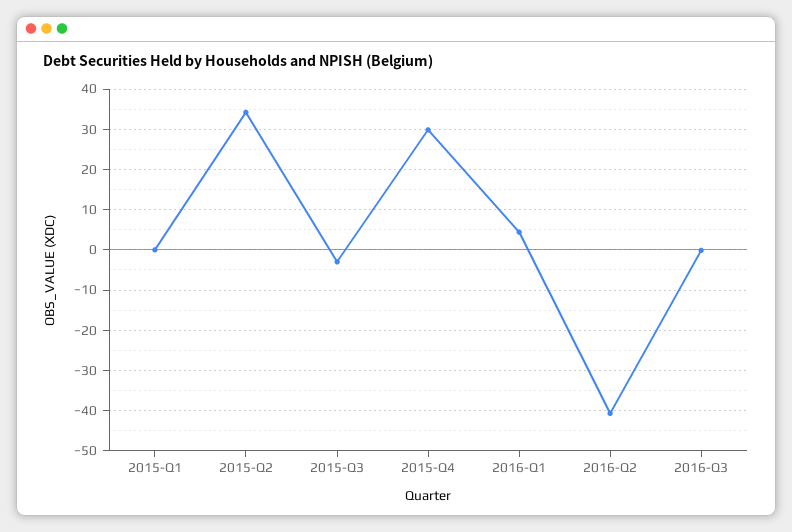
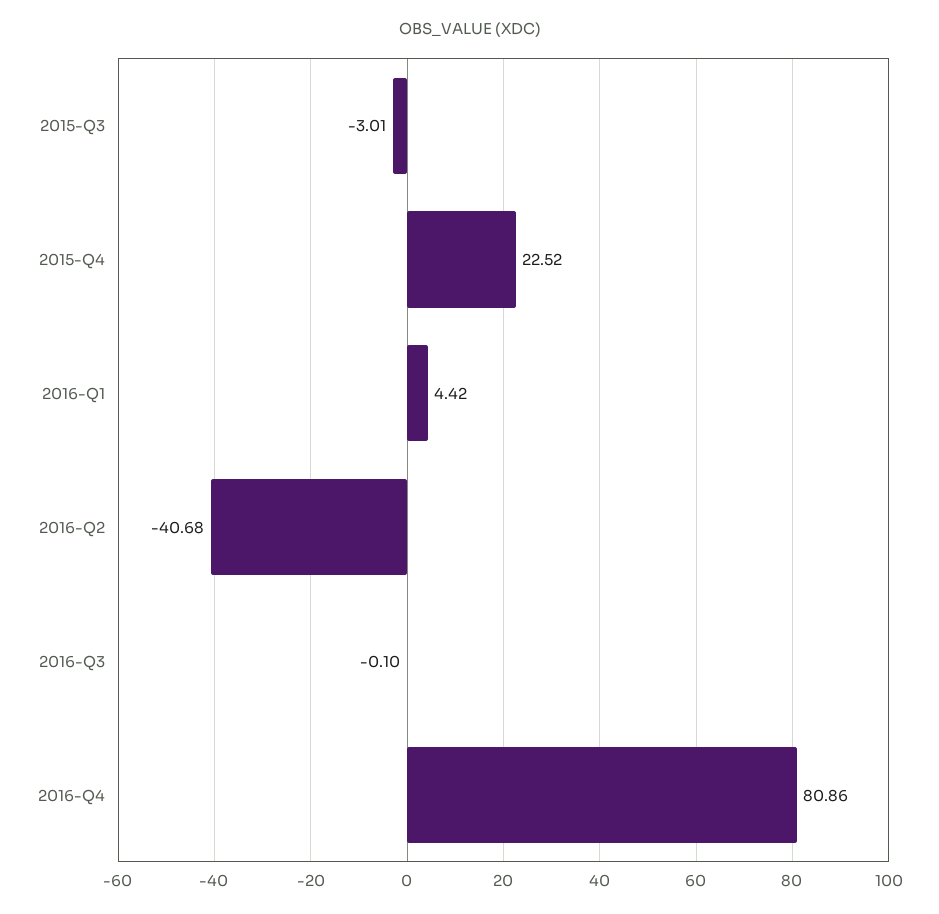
2015-Q1: 0 -> none
2015-Q2: 34 -> none
2015-Q4: 30 -> 22.52
2016-Q4: none -> 80.86

